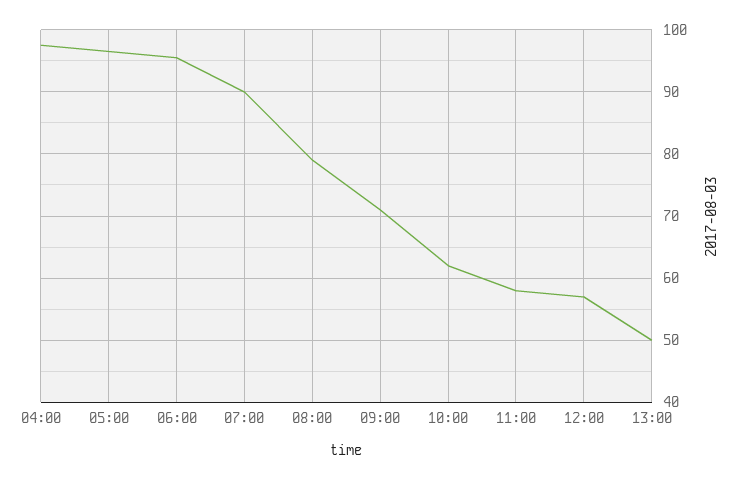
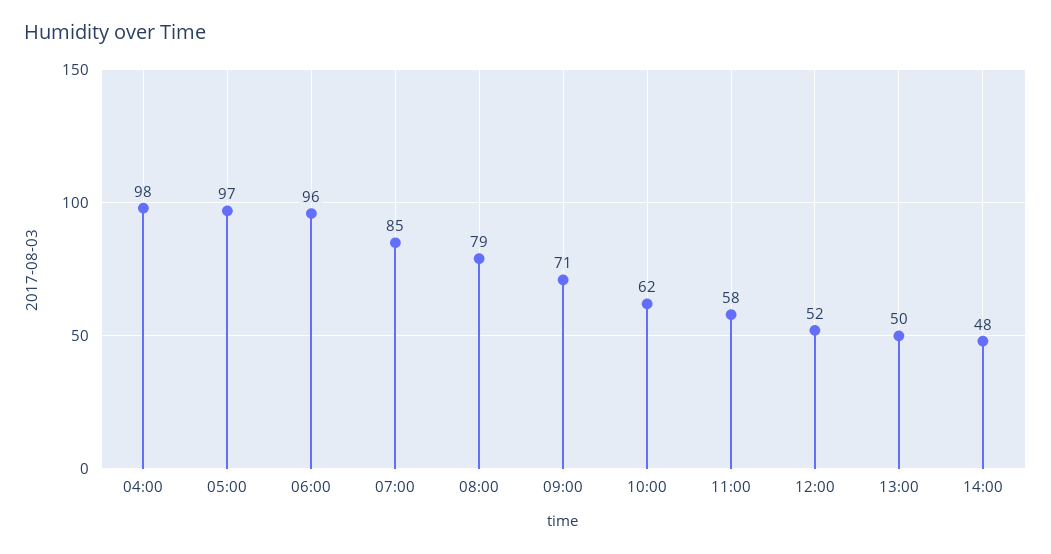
07:00: 90 -> 85
12:00: 57 -> 52
14:00: none -> 48

